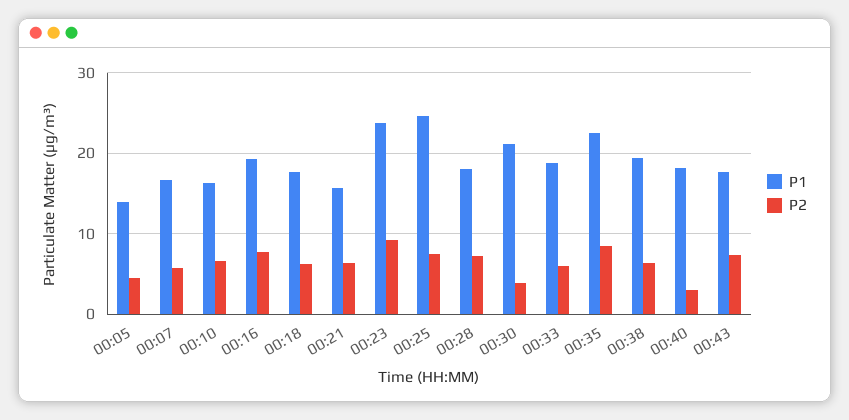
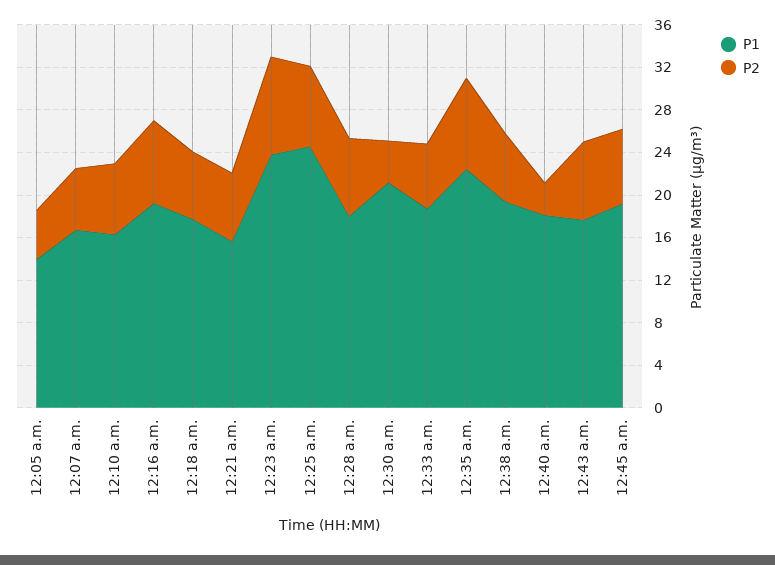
P1, 12:45 a.m.: none -> 19
P2, 12:45 a.m.: none -> 7

